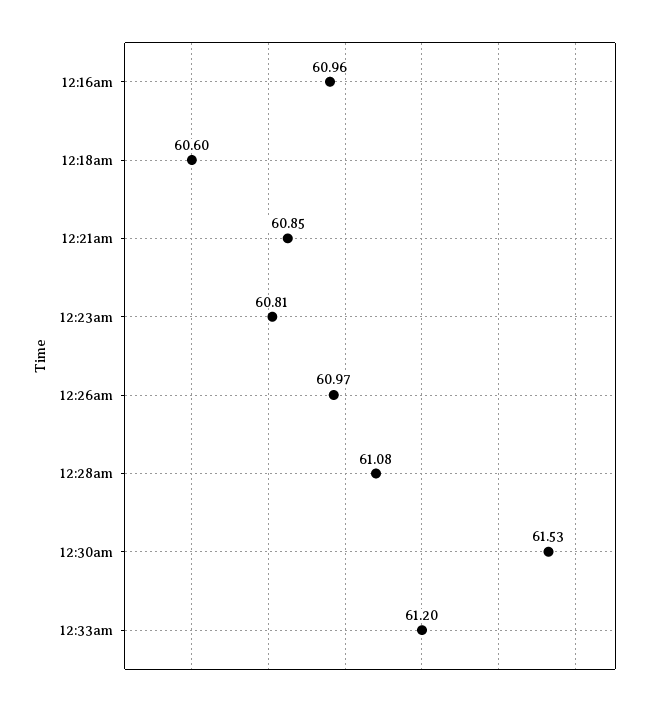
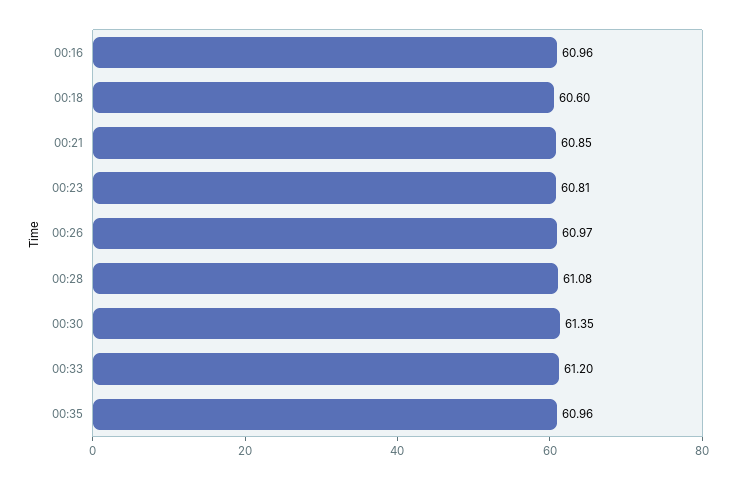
12:30am: 61.53 -> 61.35
00:35: none -> 60.96

